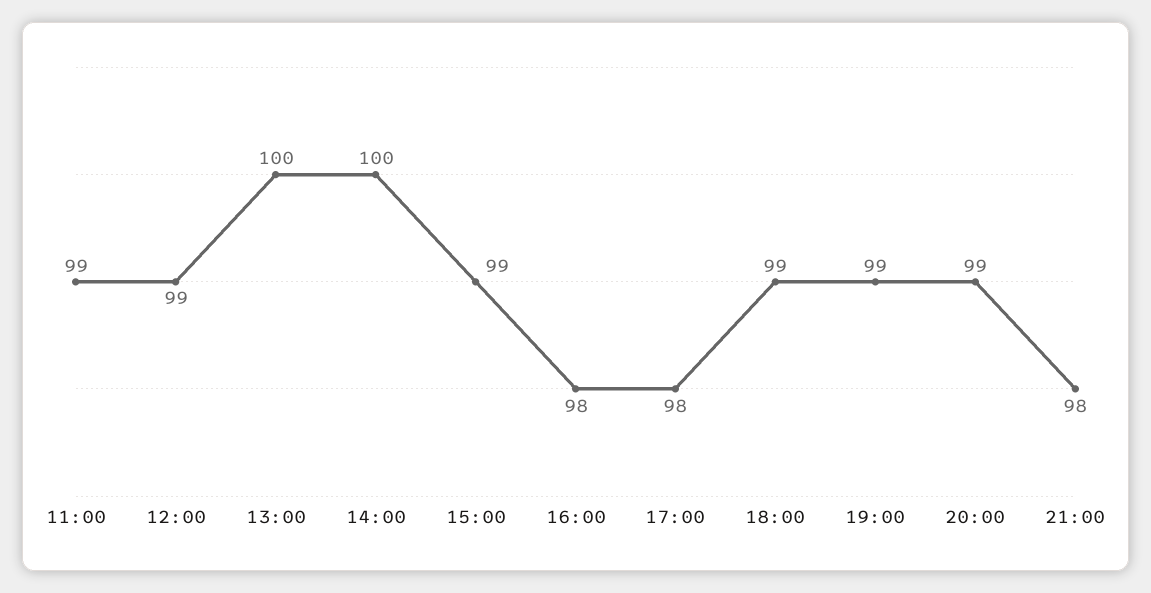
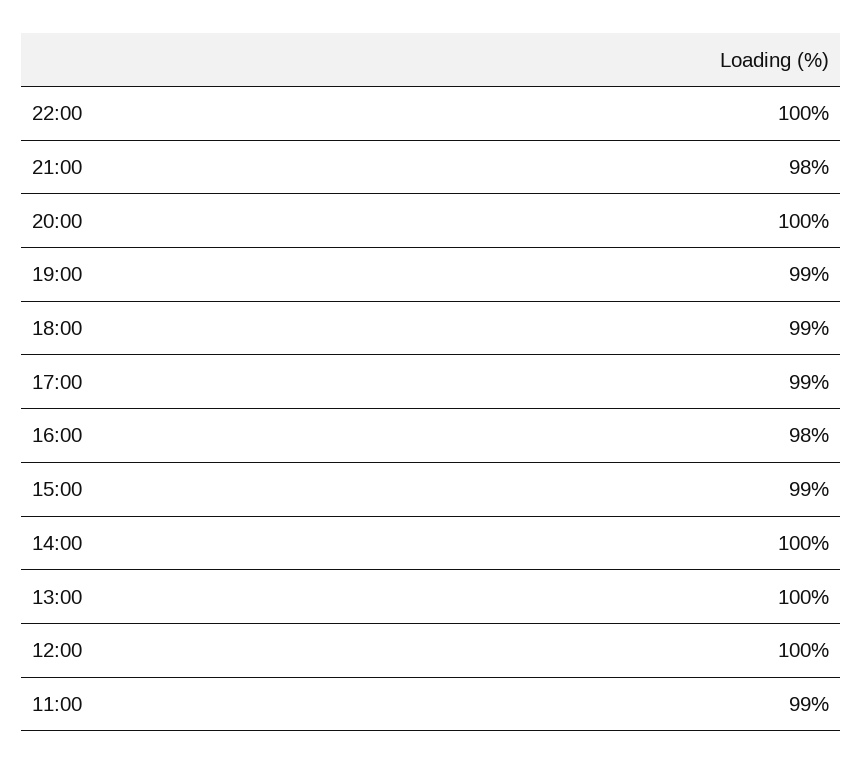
12:00: 99 -> 100
17:00: 98 -> 99
20:00: 99 -> 100
22:00: none -> 100

